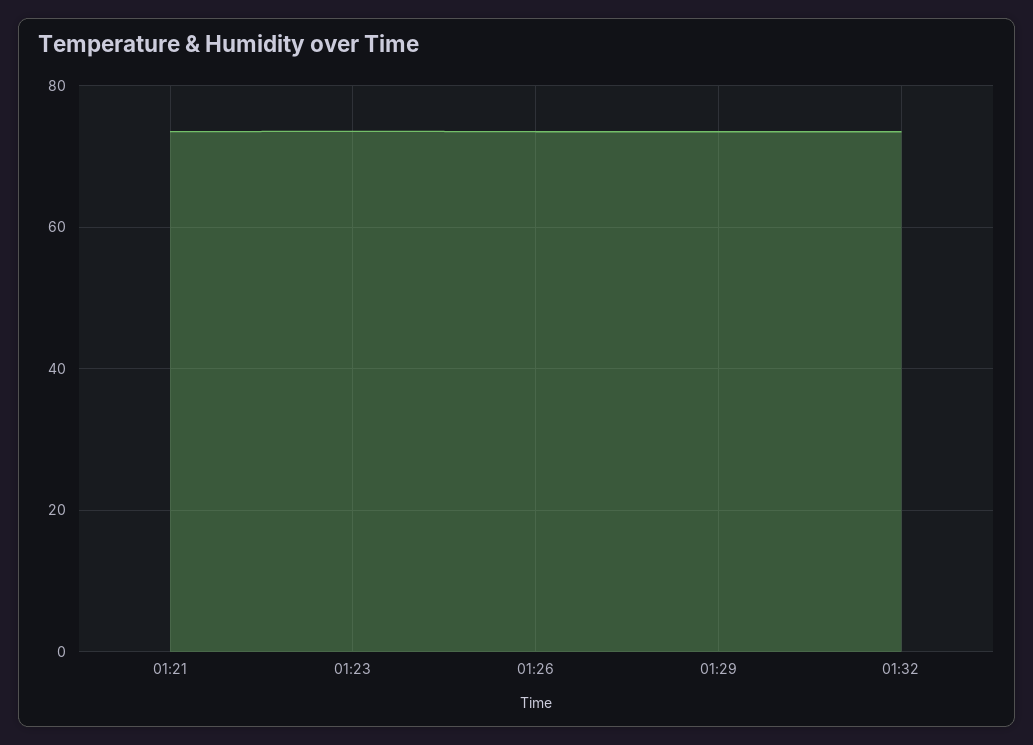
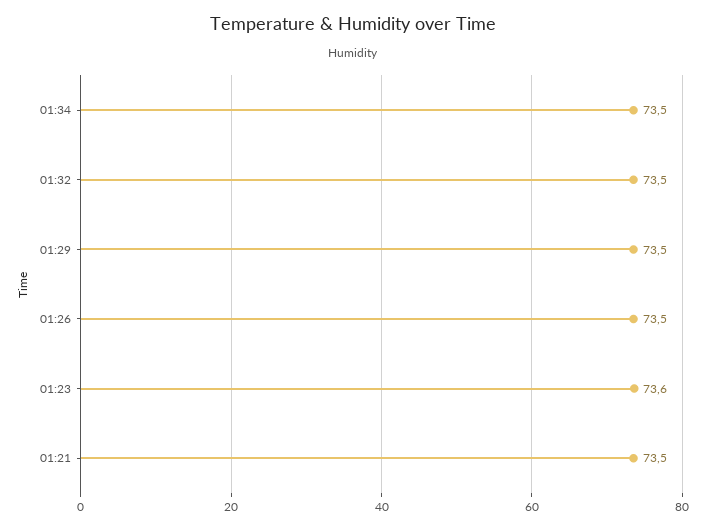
01:34: none -> 73.5

